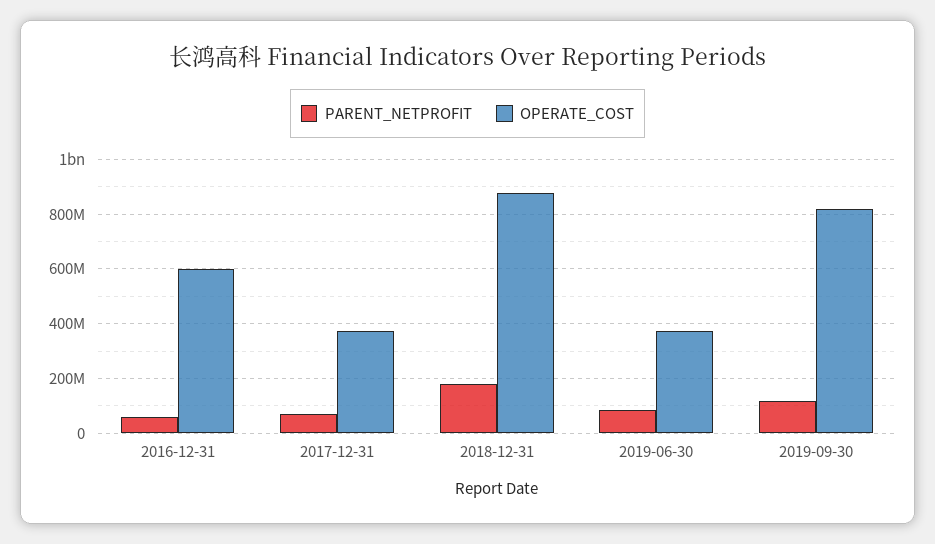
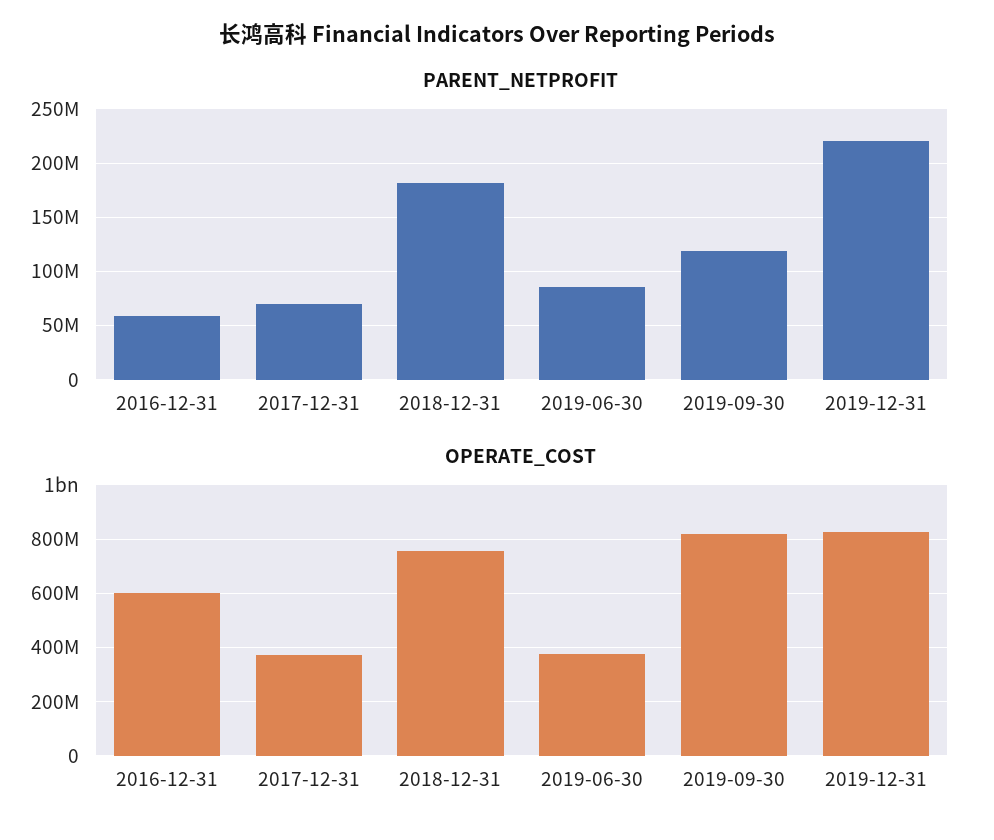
OPERATE_COST, 2018-12-31: 875000000 -> 750000000
PARENT_NETPROFIT, 2019-12-31: none -> 220000000
OPERATE_COST, 2019-12-31: none -> 825000000

